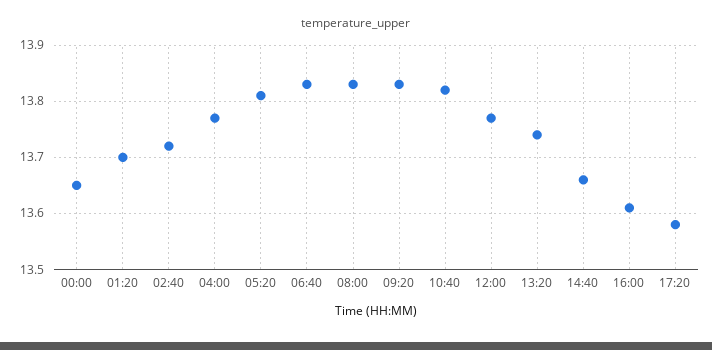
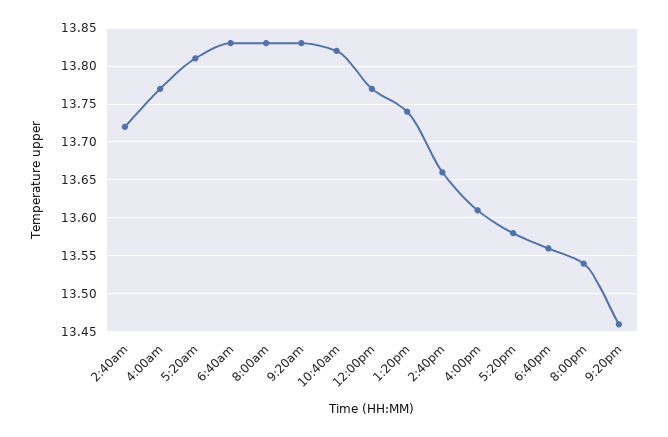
00:00: 13.65 -> none
01:20: 13.7 -> none
6:40pm: none -> 13.56
8:00pm: none -> 13.54
9:20pm: none -> 13.46

